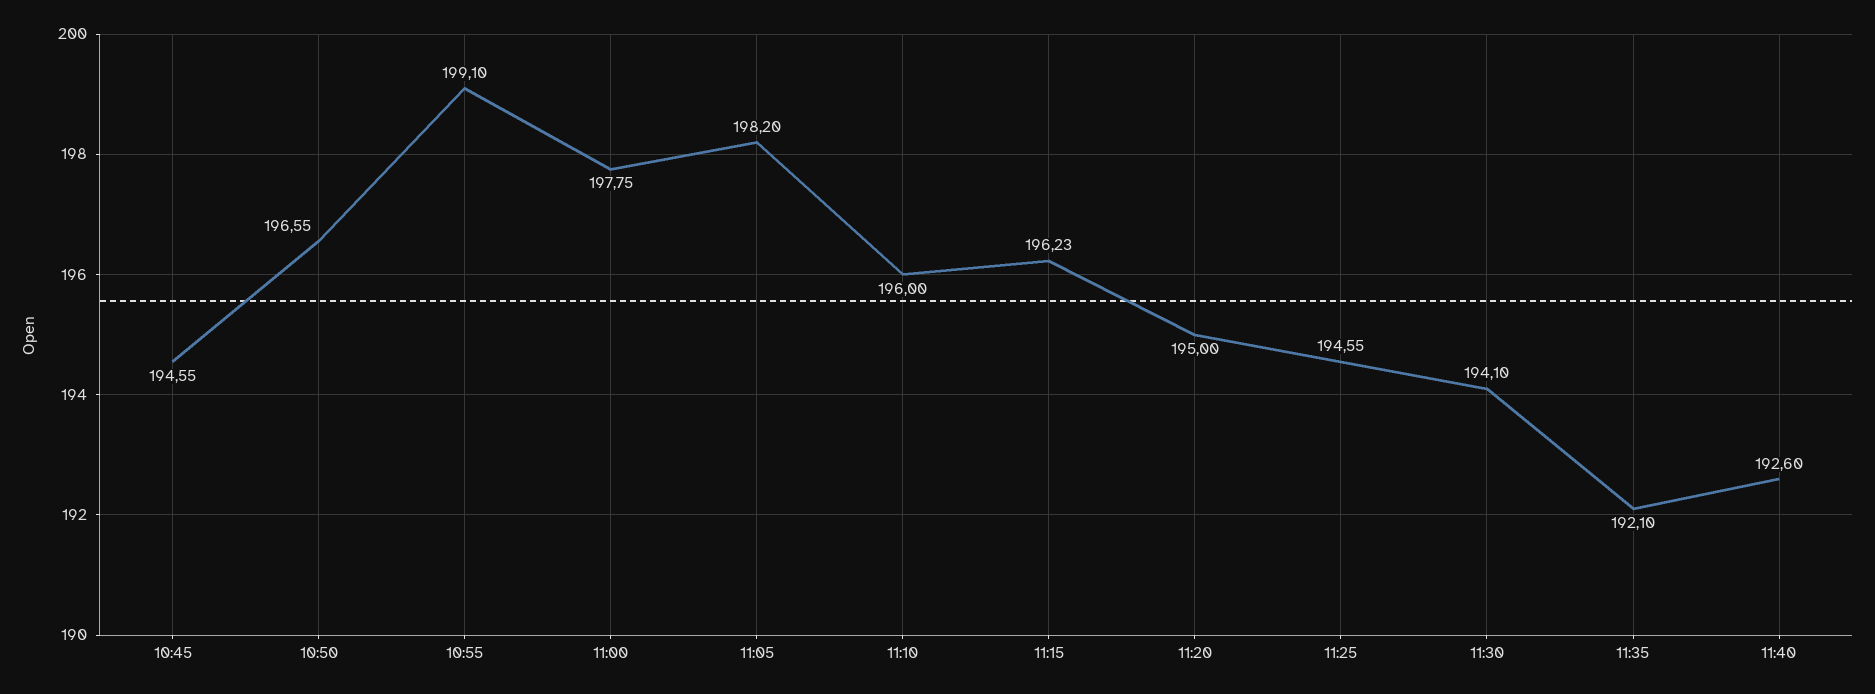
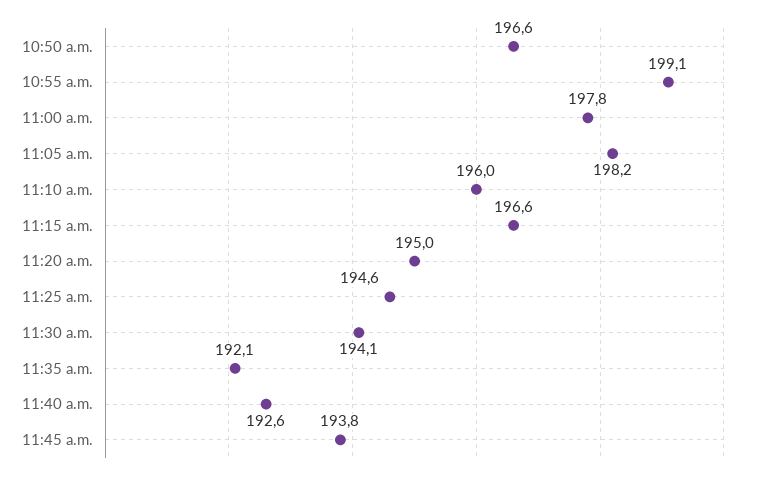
10:45: 194.55 -> none
11:15: 196.23 -> 196.6
11:45 a.m.: none -> 193.8

